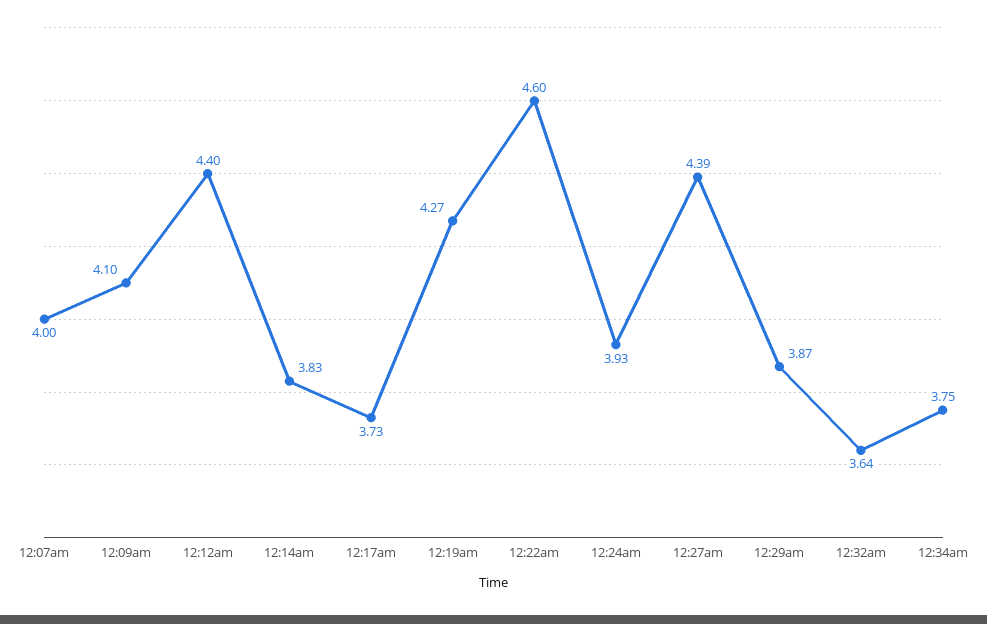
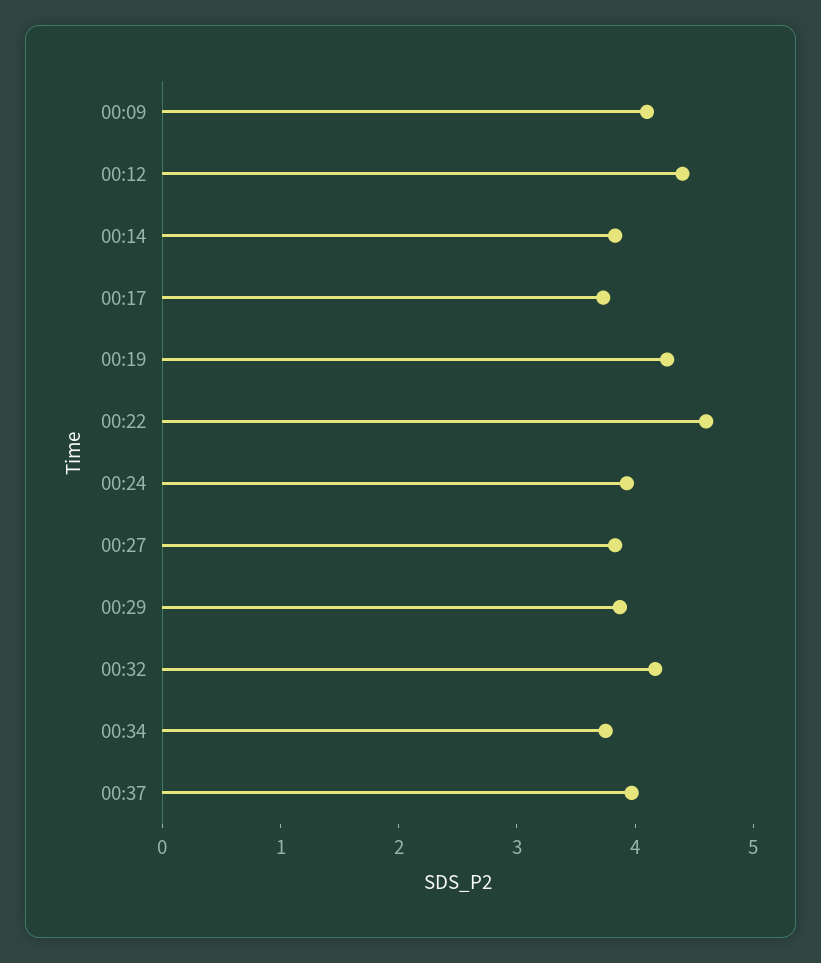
12:07am: 4 -> none
12:27am: 4.39 -> 3.8
12:32am: 3.64 -> 4.2
00:37: none -> 4

